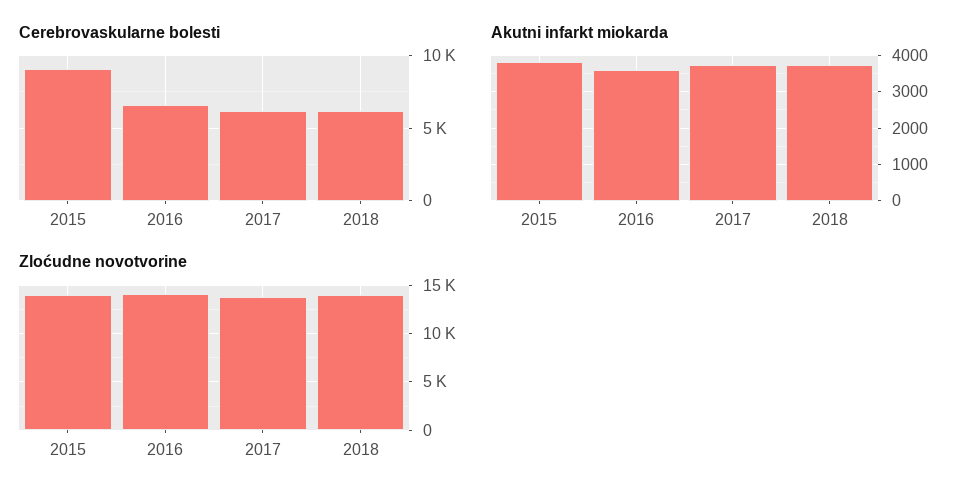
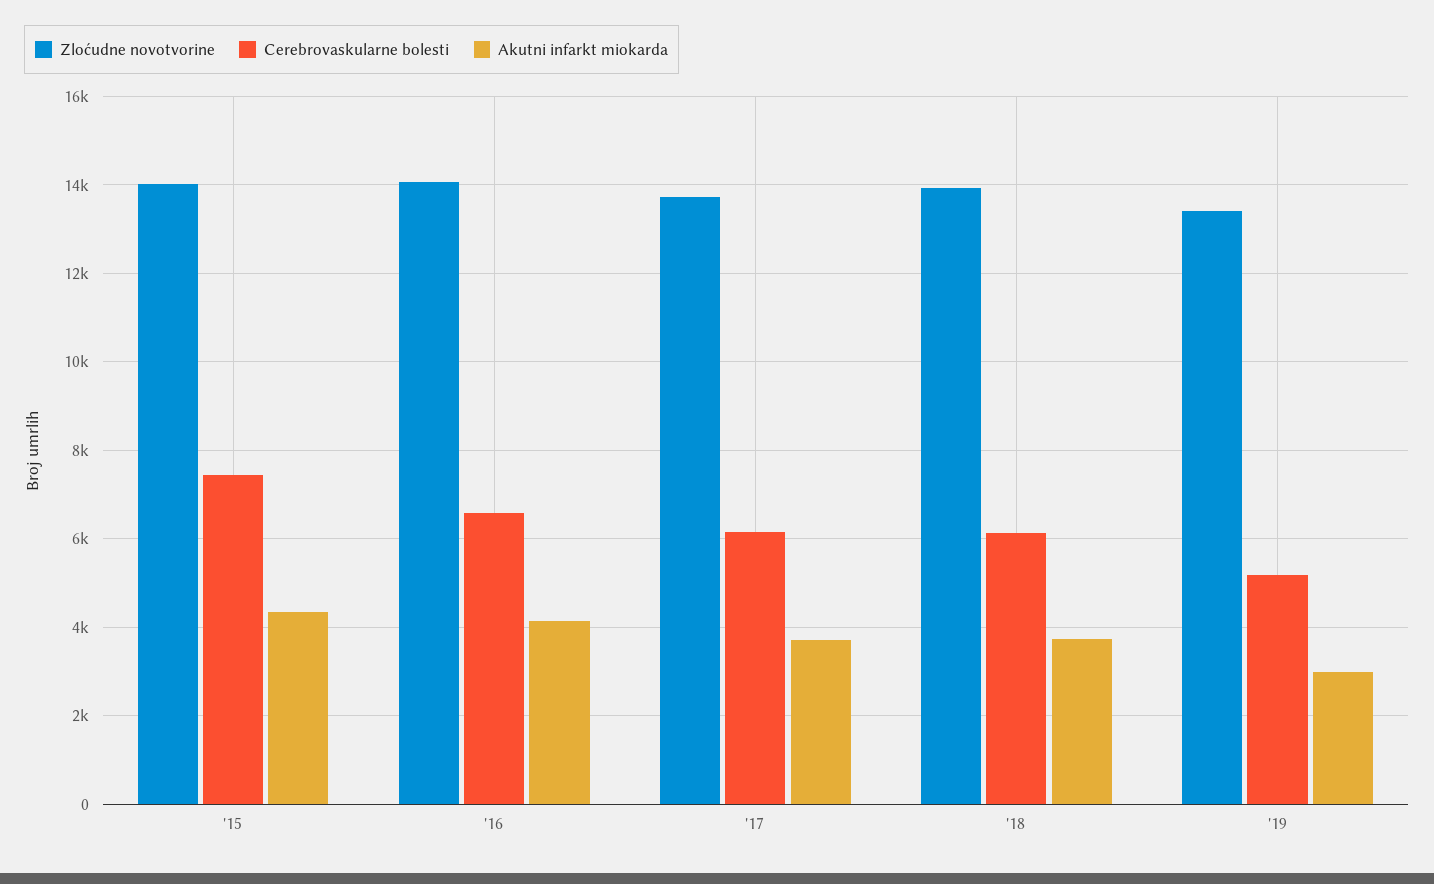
Cerebrovaskularne bolesti, 2015: 9000 -> 7400
Akutni infarkt miokarda, 2015: 3800 -> 4400
Akutni infarkt miokarda, 2016: 3600 -> 4200
Zloćudne novotvorine, '19: none -> 13400
Cerebrovaskularne bolesti, '19: none -> 5200
Akutni infarkt miokarda, '19: none -> 3000

